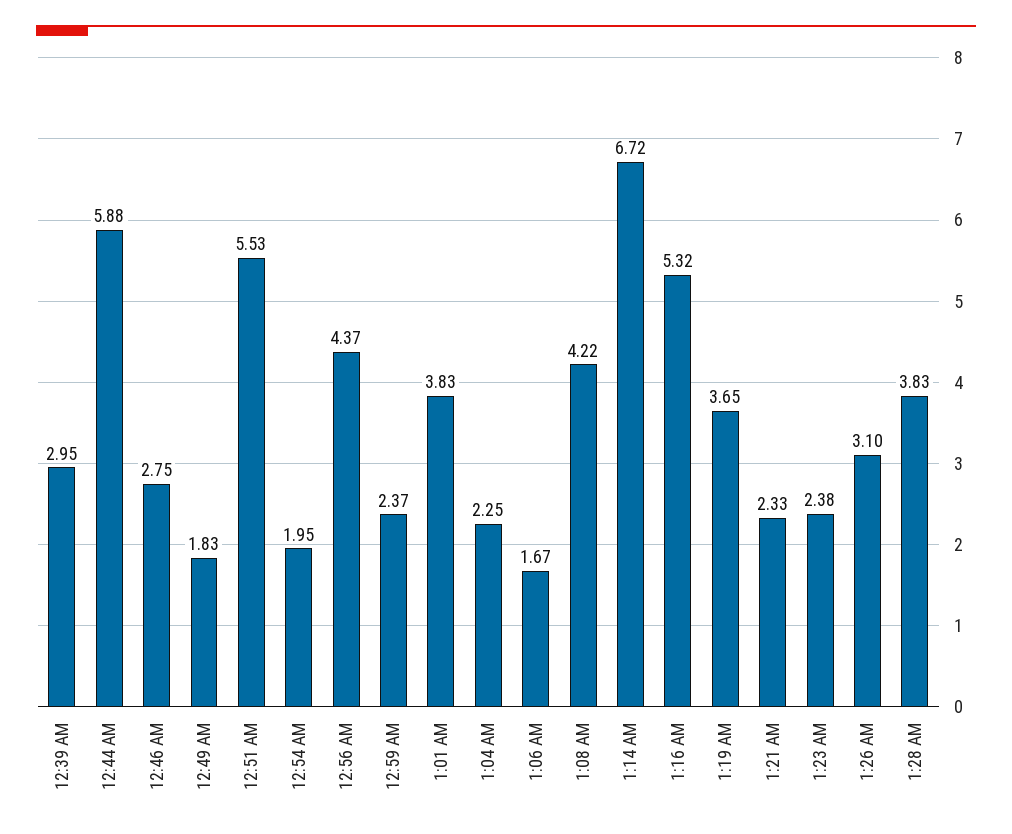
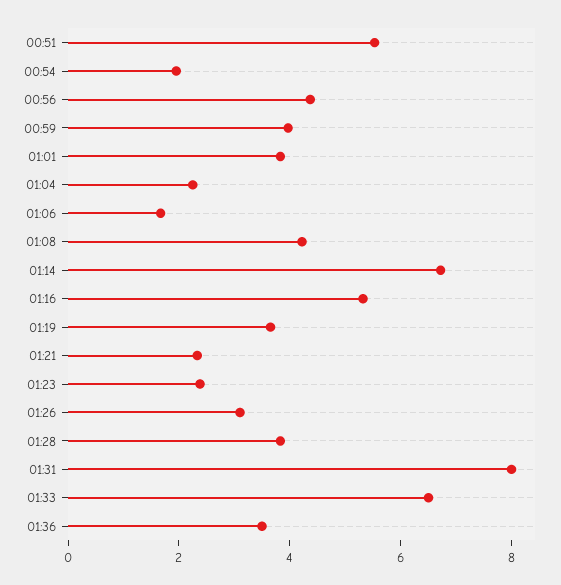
12:39 AM: 2.95 -> none
12:44 AM: 5.88 -> none
12:46 AM: 2.75 -> none
12:49 AM: 1.83 -> none
12:59 AM: 2.37 -> 4
01:31: none -> 8
01:33: none -> 6.5
01:36: none -> 3.5

